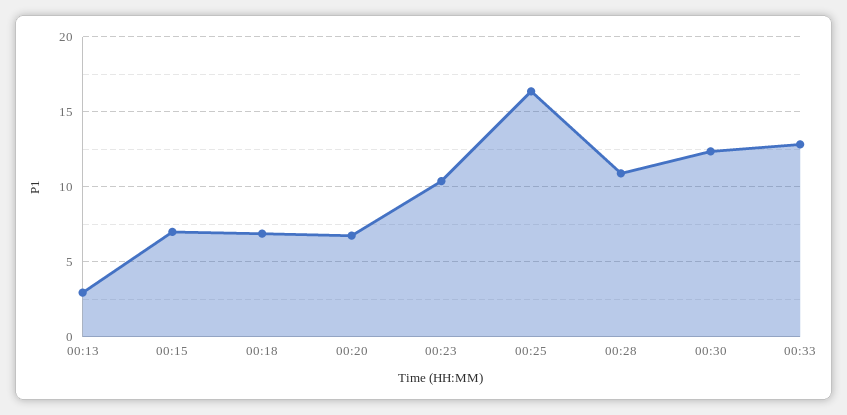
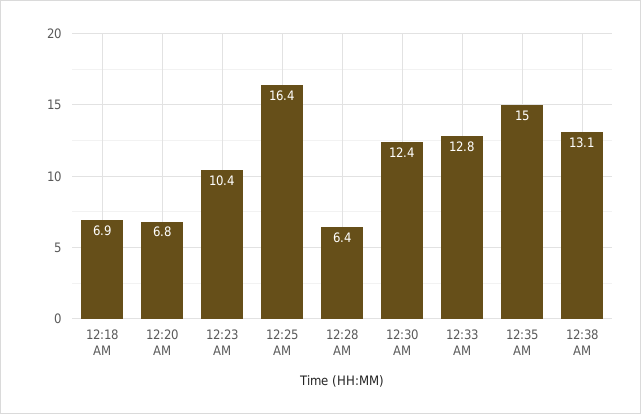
00:13: 3 -> none
00:15: 7 -> none
00:28: 11 -> 6.4
12:35 AM: none -> 15
12:38 AM: none -> 13.1

